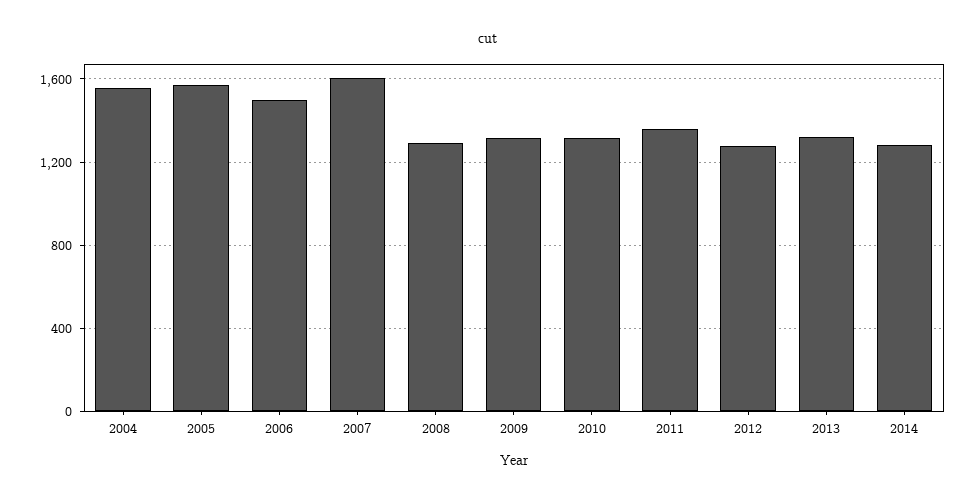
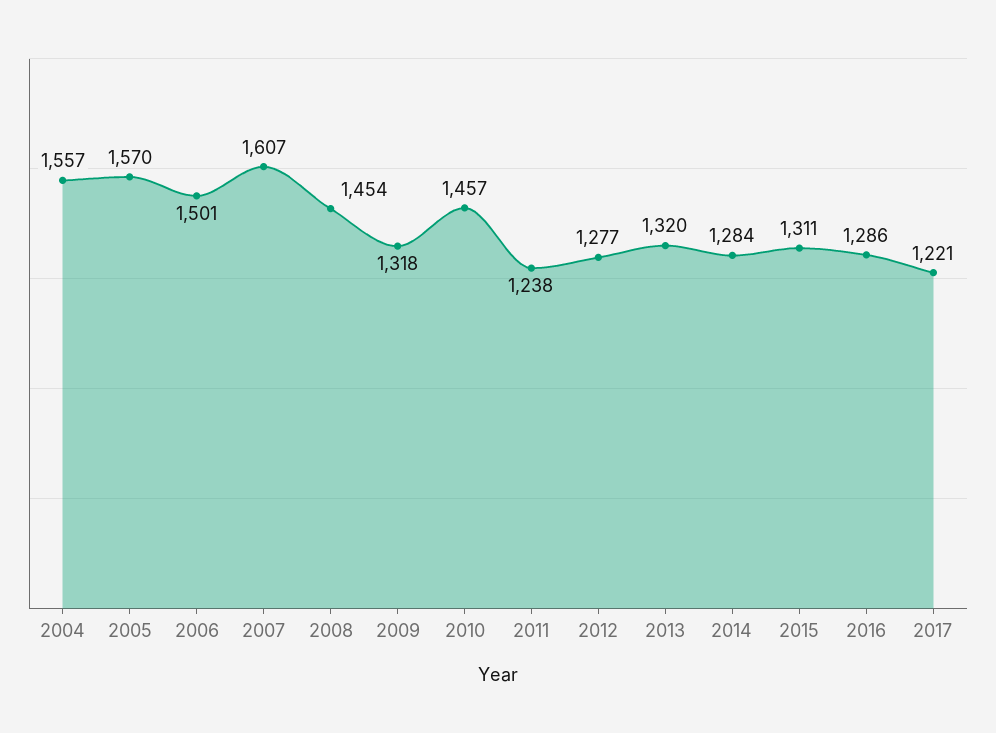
2008: 1300 -> 1454
2010: 1300 -> 1457
2011: 1350 -> 1238
2015: none -> 1311
2016: none -> 1286
2017: none -> 1221

